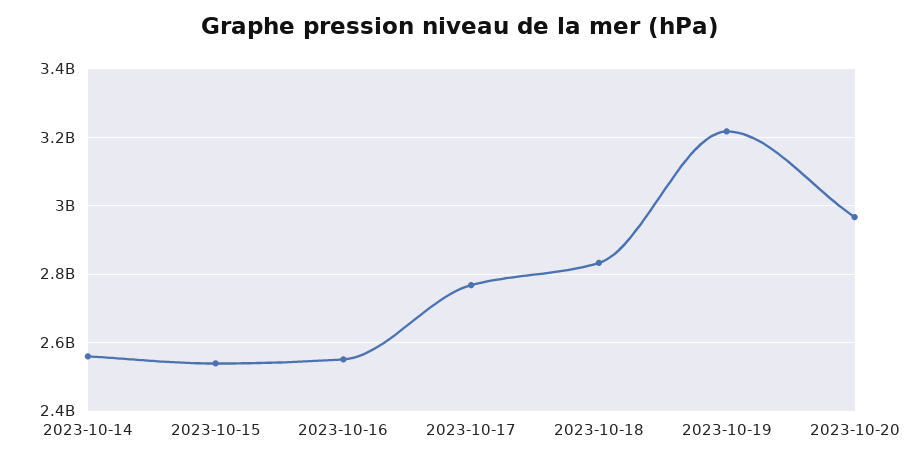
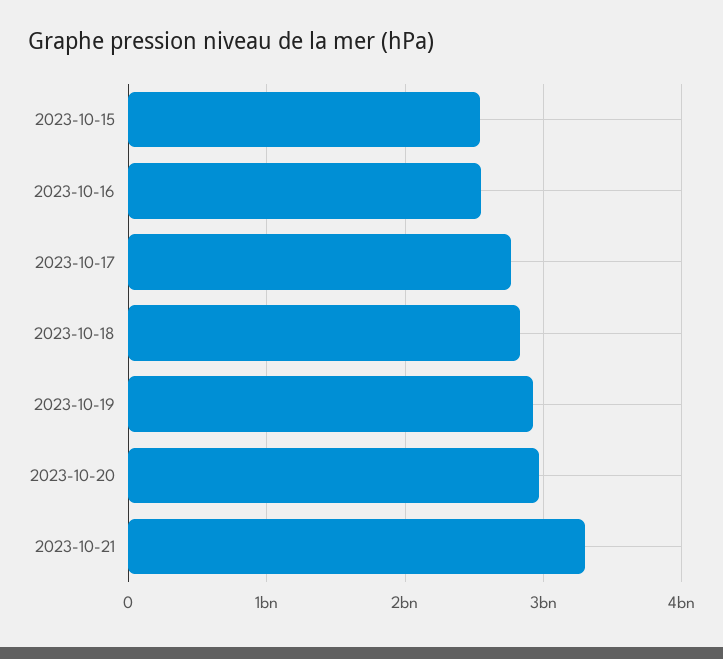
2023-10-14: 2560000000 -> none
2023-10-19: 3220000000 -> 2900000000
2023-10-21: none -> 3300000000

